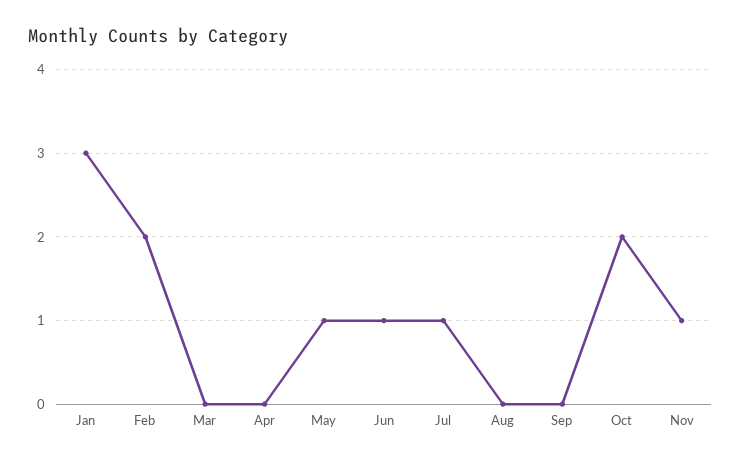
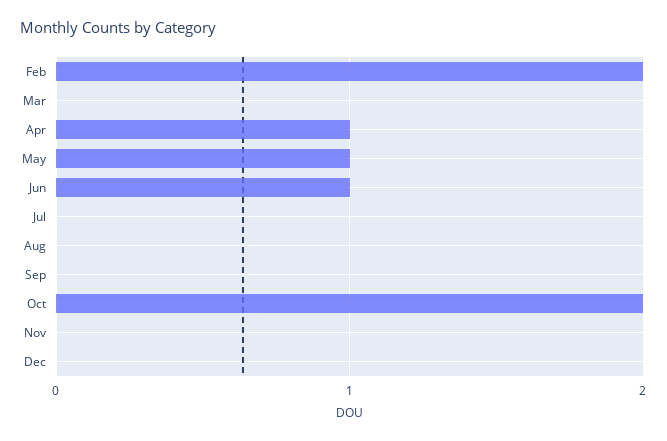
Jan: 3 -> none
Apr: 0 -> 1
Jul: 1 -> 0
Nov: 1 -> 0
Dec: none -> 0

